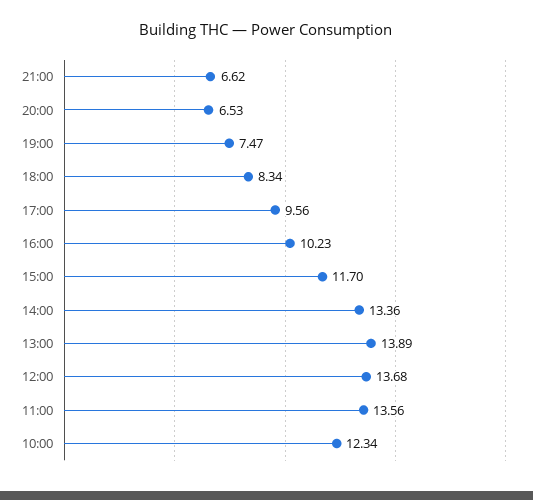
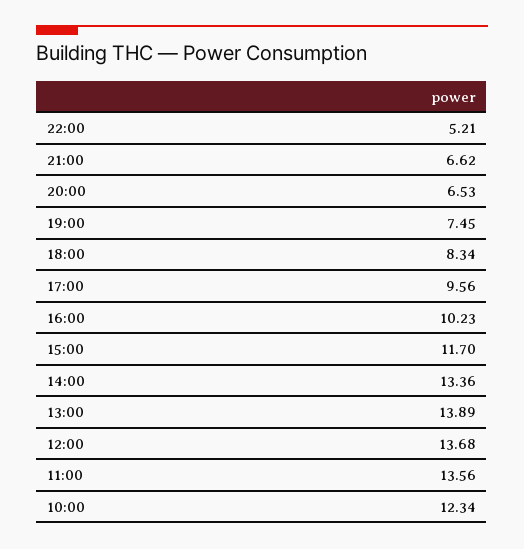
19:00: 7.47 -> 7.45
22:00: none -> 5.21

